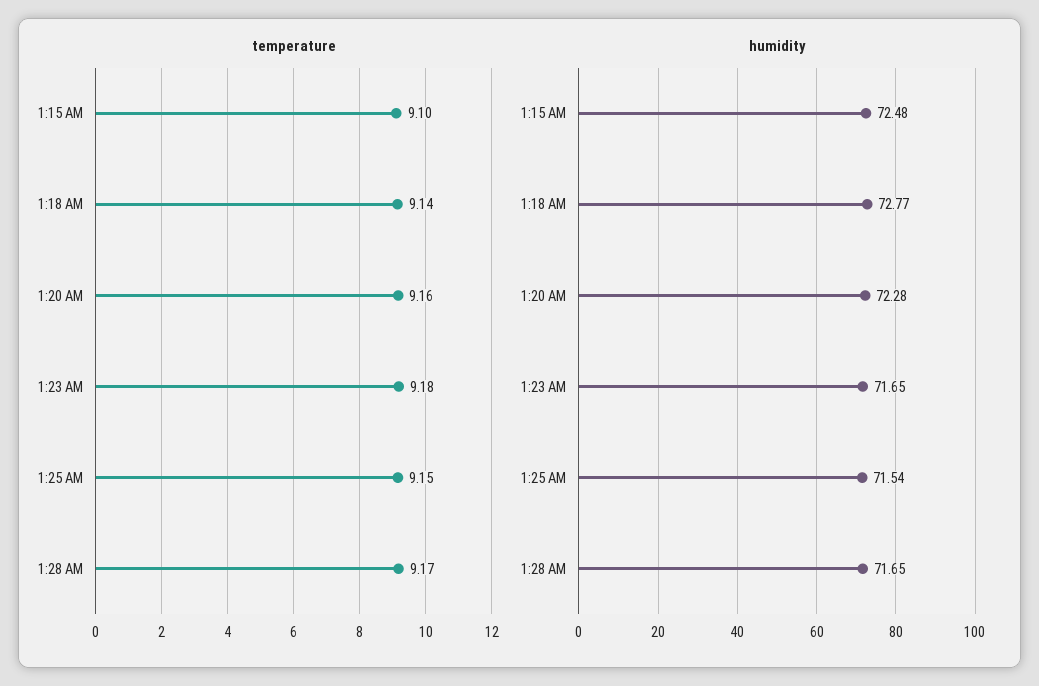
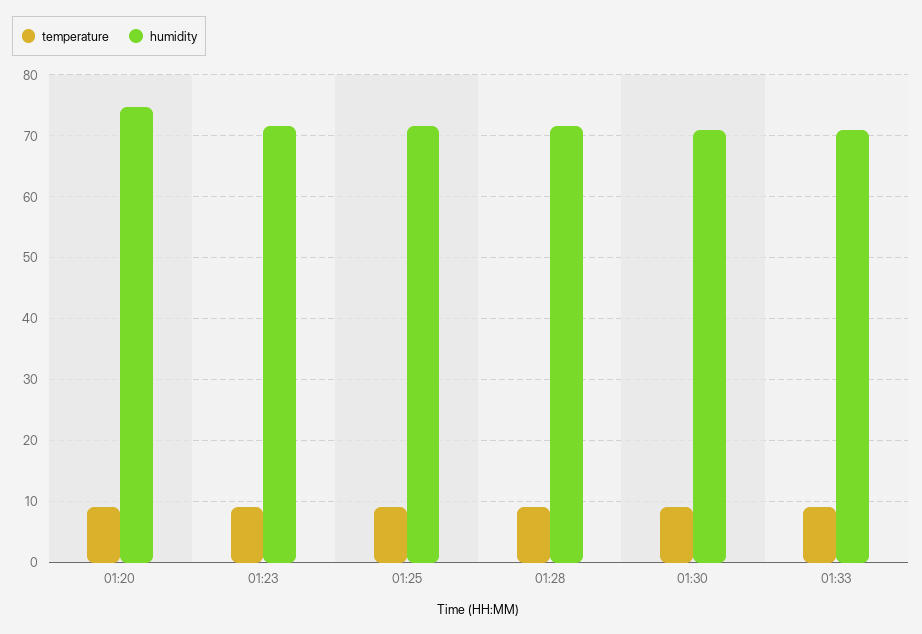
temperature, 1:15 AM: 9.1 -> none
temperature, 1:18 AM: 9.14 -> none
humidity, 1:15 AM: 72.48 -> none
humidity, 1:18 AM: 72.77 -> none
humidity, 1:20 AM: 72.28 -> 75
temperature, 01:30: none -> 9
humidity, 01:30: none -> 71
temperature, 01:33: none -> 9
humidity, 01:33: none -> 71

